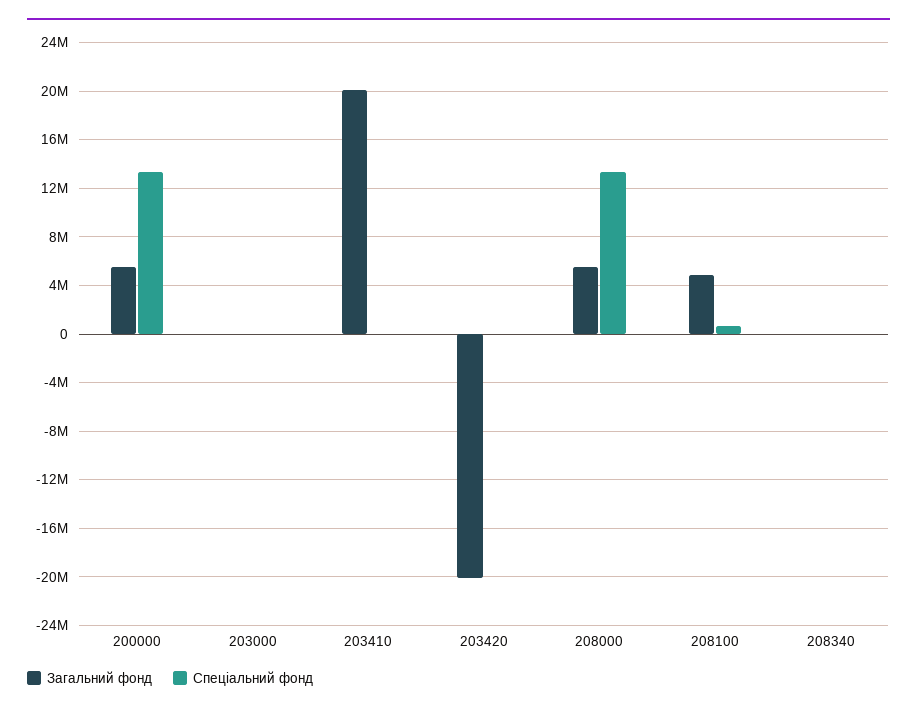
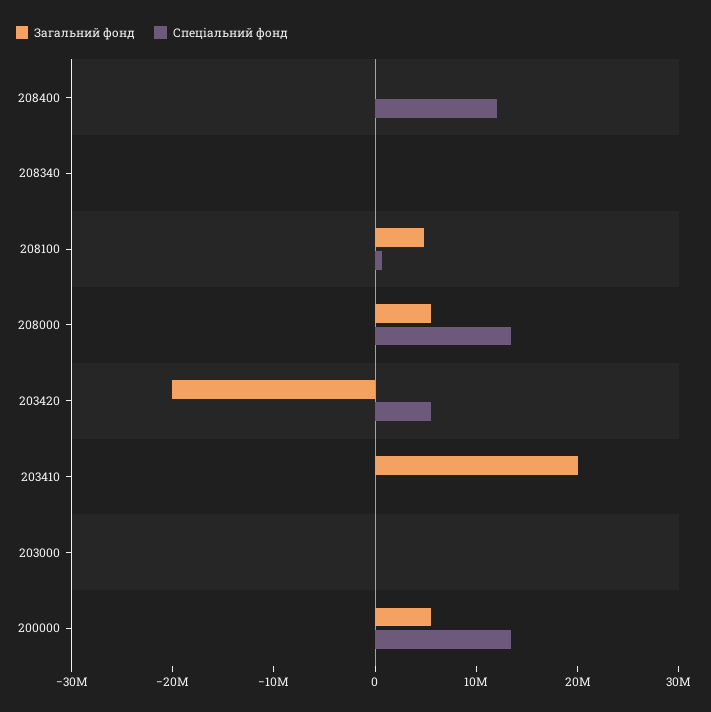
Спеціальний фонд, 203420: 0 -> 6000000
Загальний фонд, 208400: none -> 0
Спеціальний фонд, 208400: none -> 12000000

